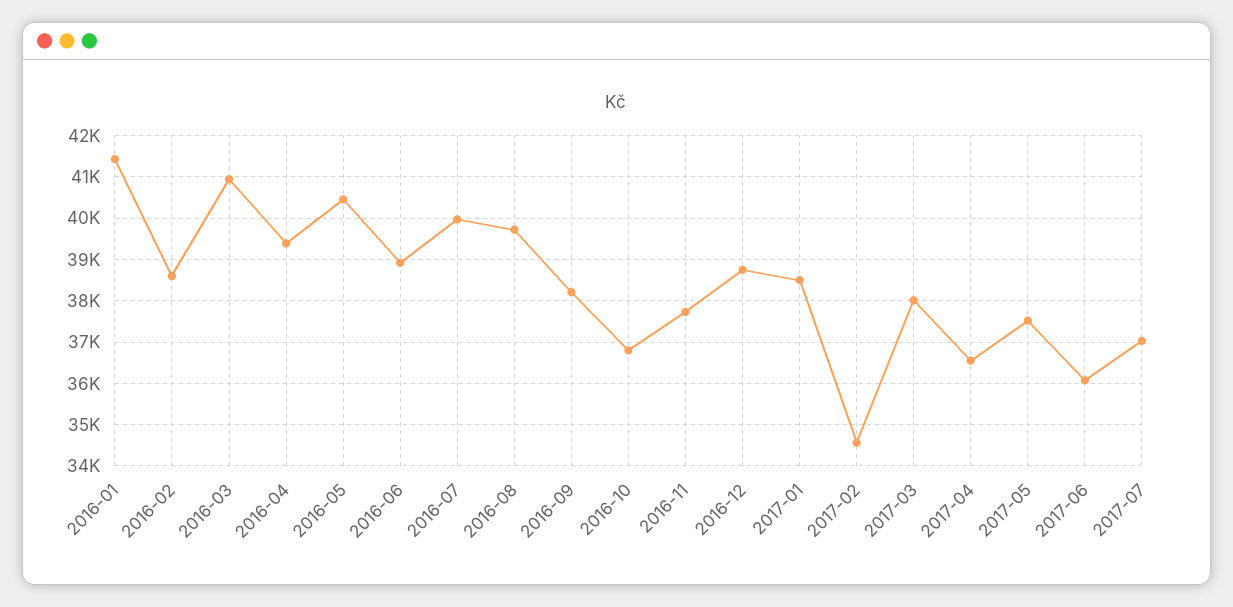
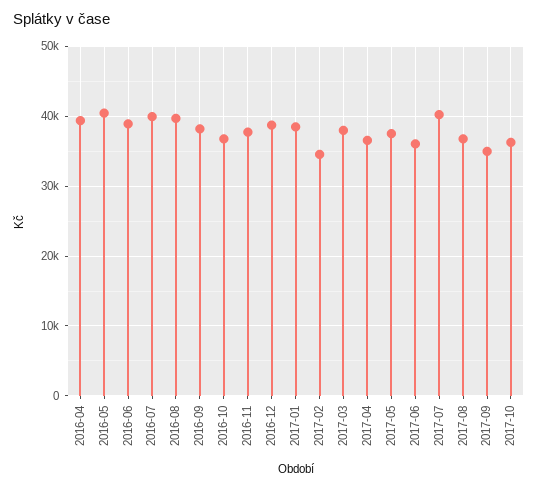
2016-01: 41400 -> none
2016-02: 38600 -> none
2016-03: 41000 -> none
2017-07: 37000 -> 40000
2017-08: none -> 37000
2017-09: none -> 35000
2017-10: none -> 36000

